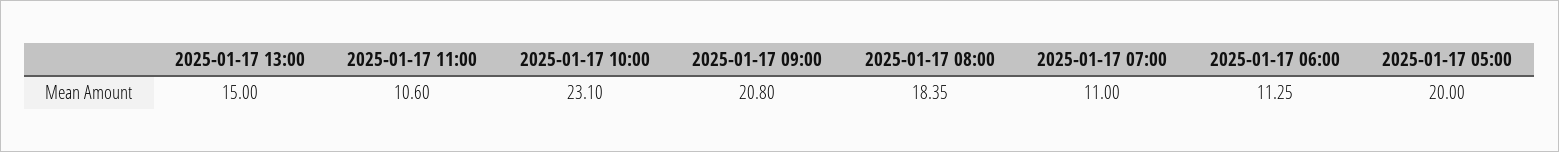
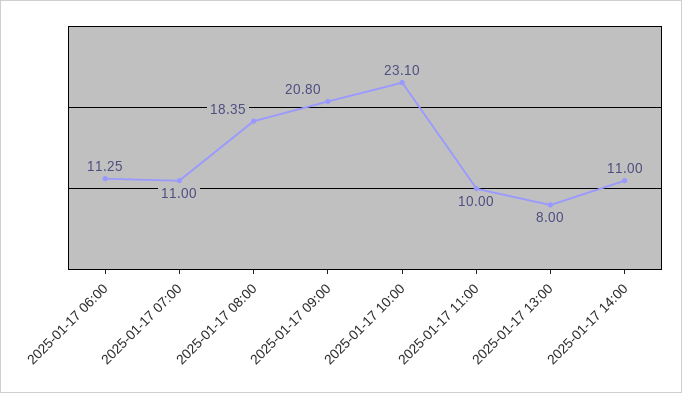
2025-01-17 13:00: 15 -> 8
2025-01-17 11:00: 10.6 -> 10
2025-01-17 05:00: 20 -> none
2025-01-17 14:00: none -> 11

